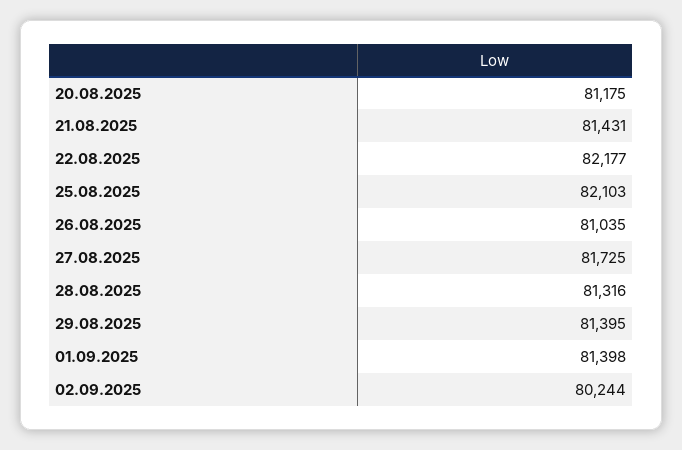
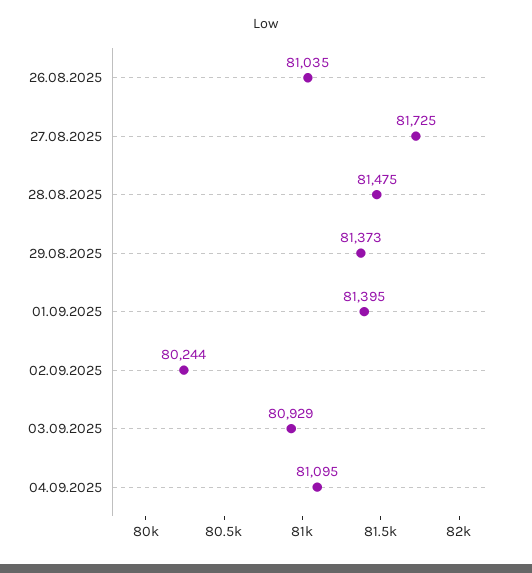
20.08.2025: 81175 -> none
21.08.2025: 81431 -> none
22.08.2025: 82177 -> none
25.08.2025: 82103 -> none
28.08.2025: 81316 -> 81475
29.08.2025: 81395 -> 81373
01.09.2025: 81398 -> 81395
03.09.2025: none -> 80929
04.09.2025: none -> 81095

